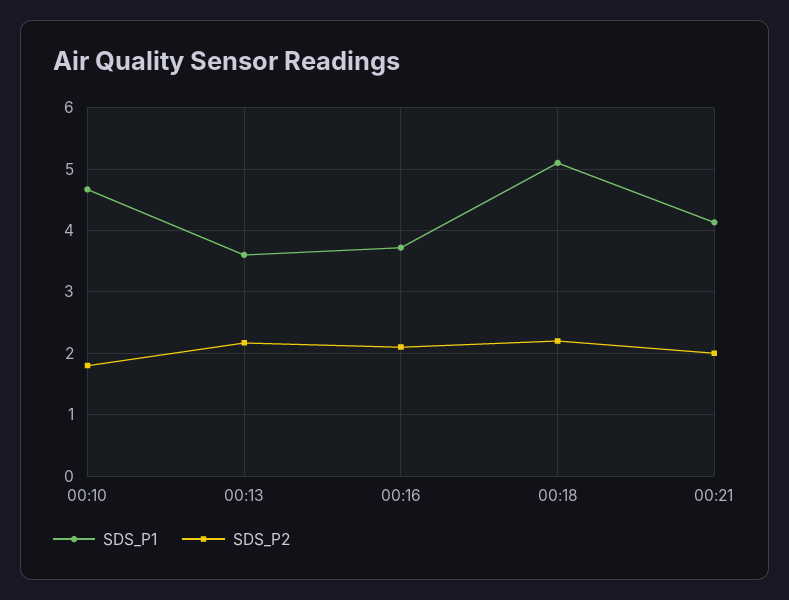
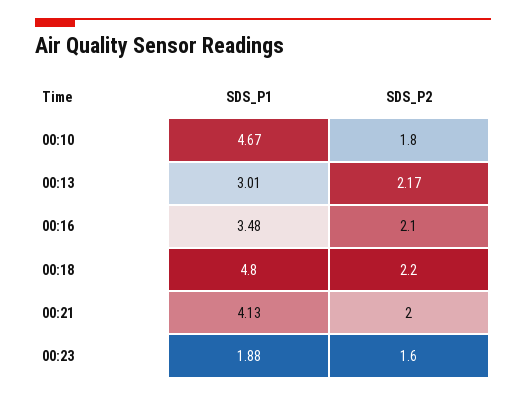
SDS_P1, 00:13: 3.6 -> 3.01
SDS_P1, 00:16: 3.7 -> 3.48
SDS_P1, 00:18: 5.1 -> 4.8
SDS_P1, 00:23: none -> 1.88
SDS_P2, 00:23: none -> 1.6

